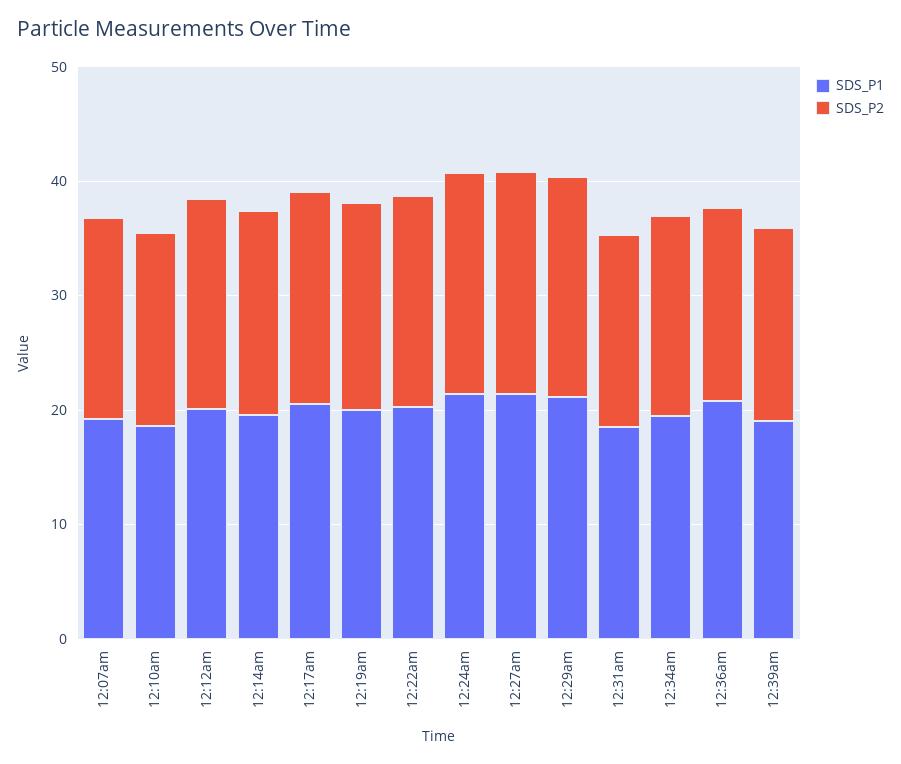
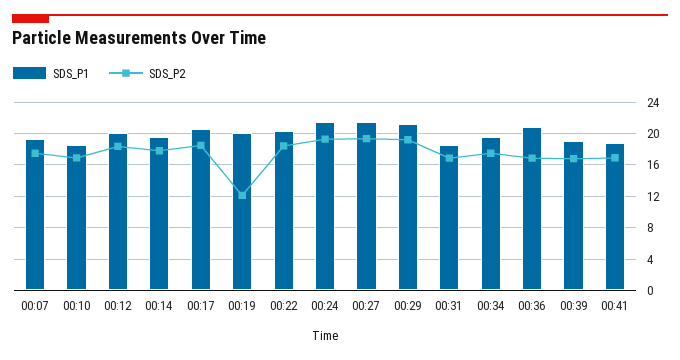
SDS_P2, 12:19am: 18 -> 12
SDS_P1, 00:41: none -> 19
SDS_P2, 00:41: none -> 17

